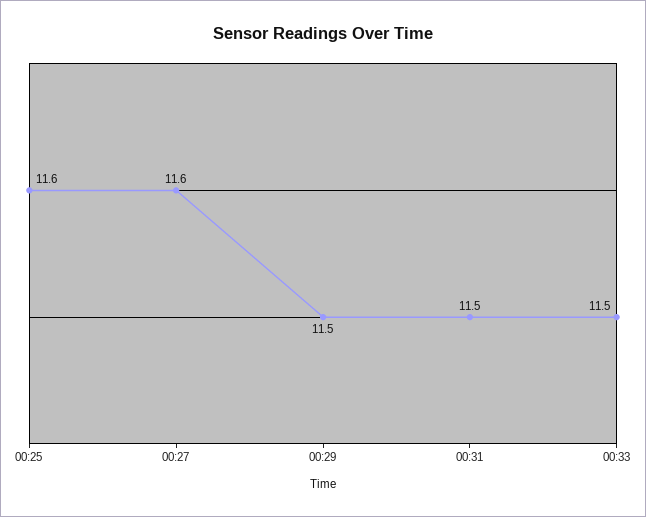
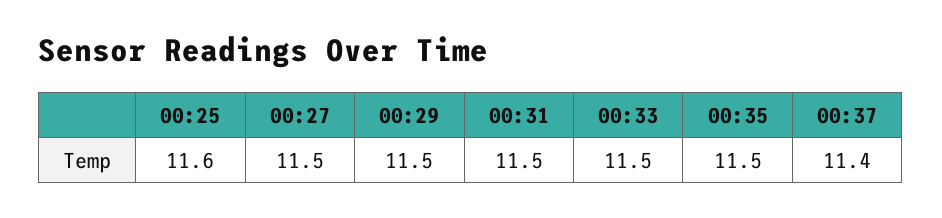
00:27: 11.6 -> 11.5
00:35: none -> 11.5
00:37: none -> 11.4

